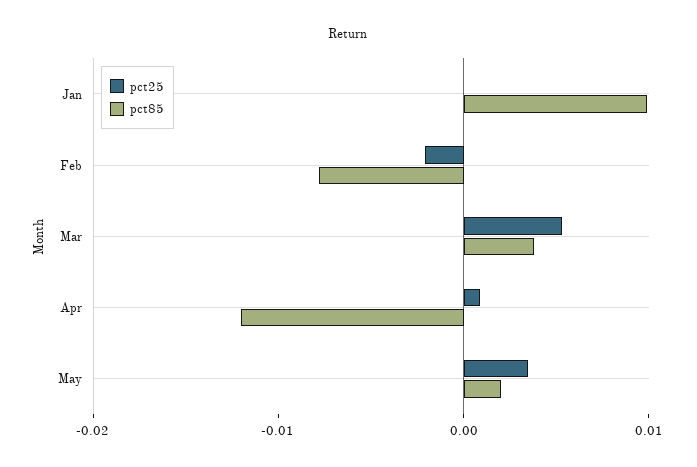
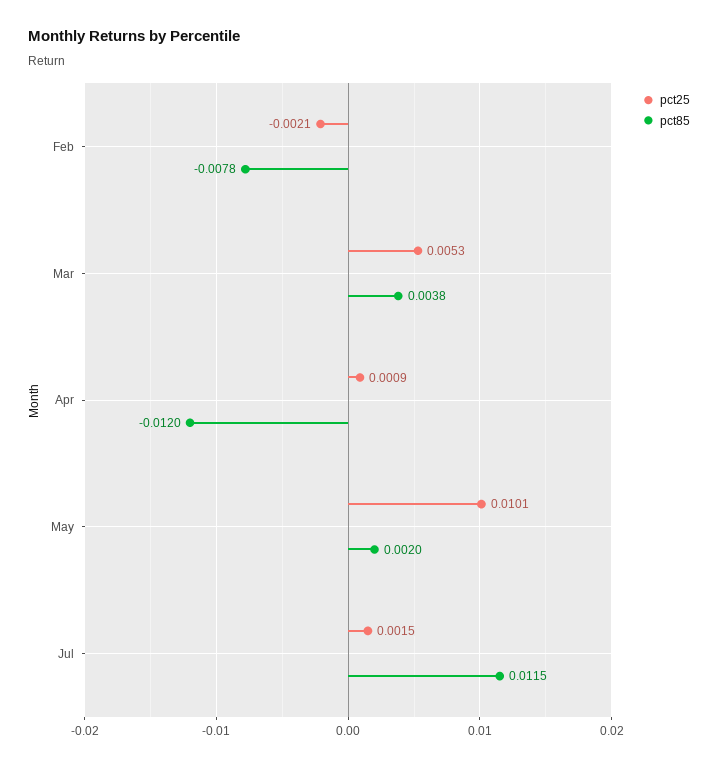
pct25, Jan: 0 -> none
pct85, Jan: 0.01 -> none
pct25, May: 0.004 -> 0.0101
pct25, Jul: none -> 0.0015
pct85, Jul: none -> 0.0115

